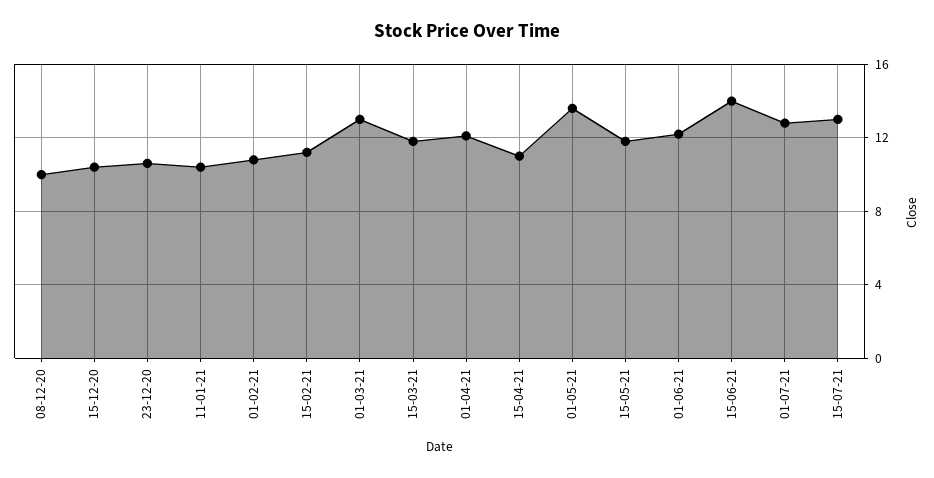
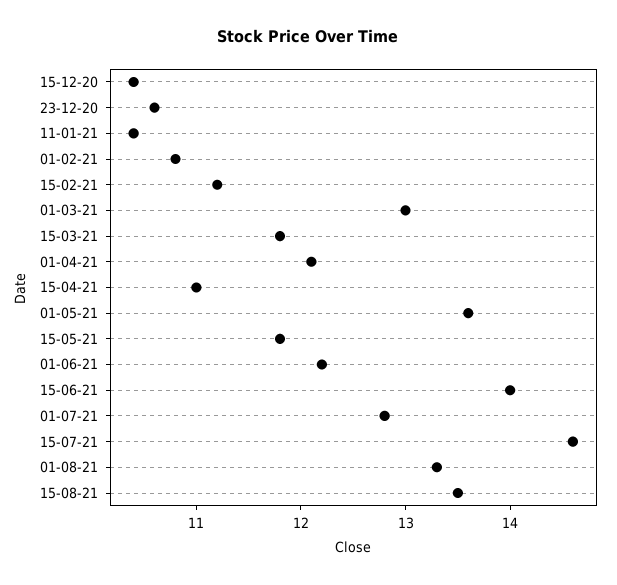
08-12-20: 10 -> none
15-07-21: 13 -> 14.6
01-08-21: none -> 13.3
15-08-21: none -> 13.5

